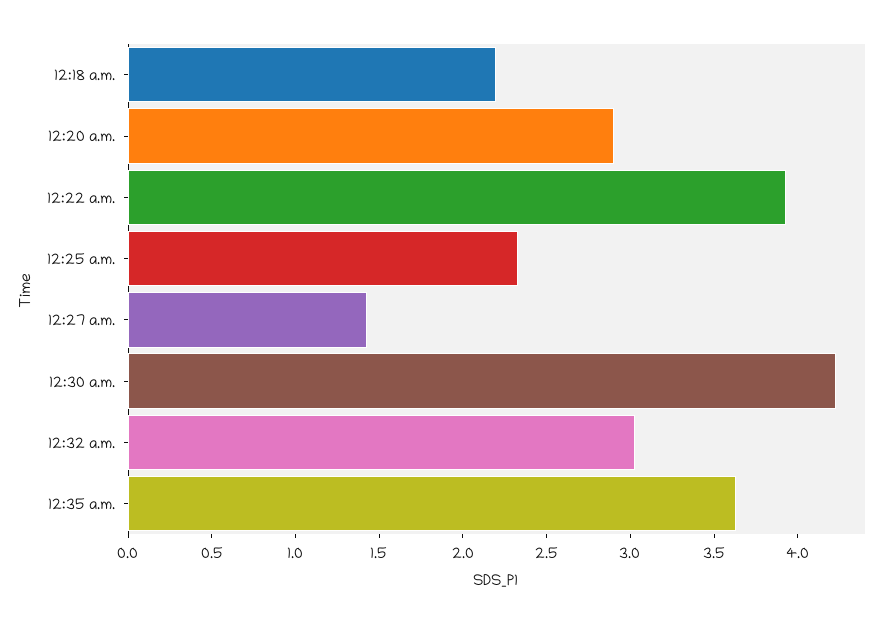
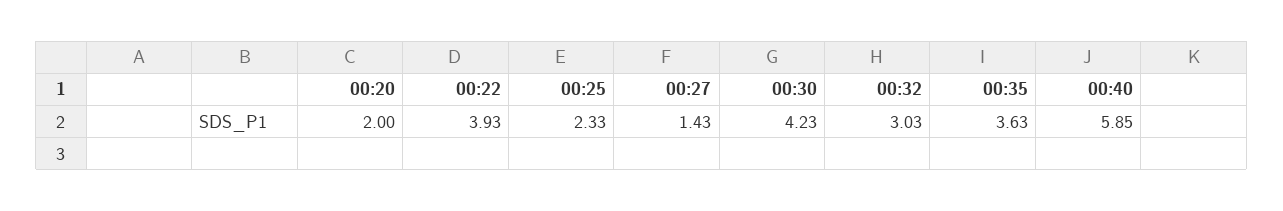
12:18 a.m.: 2.2 -> none
12:20 a.m.: 2.9 -> 2
00:40: none -> 5.85

